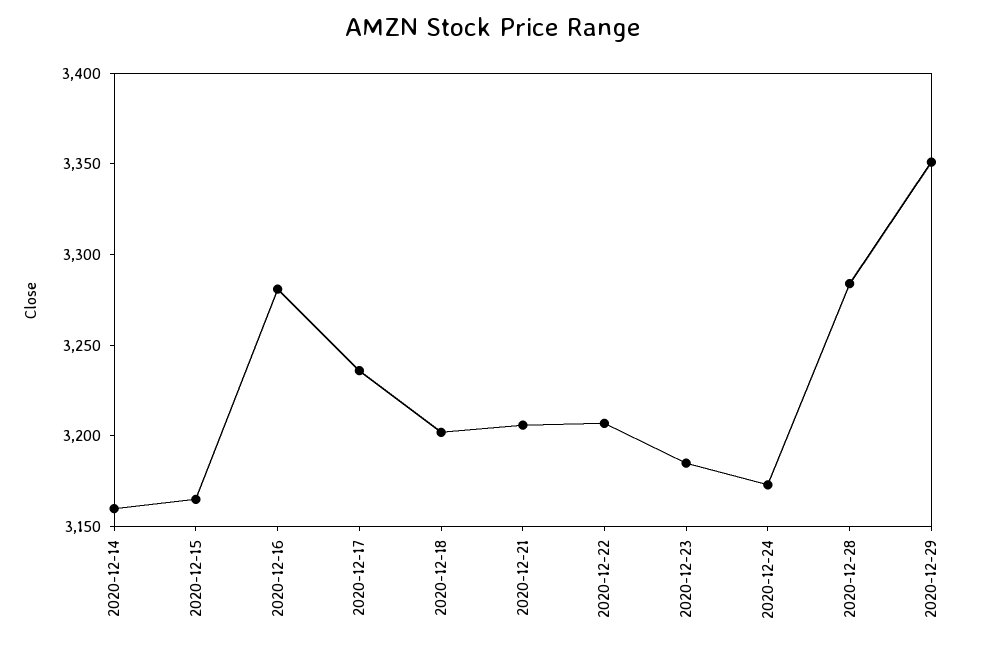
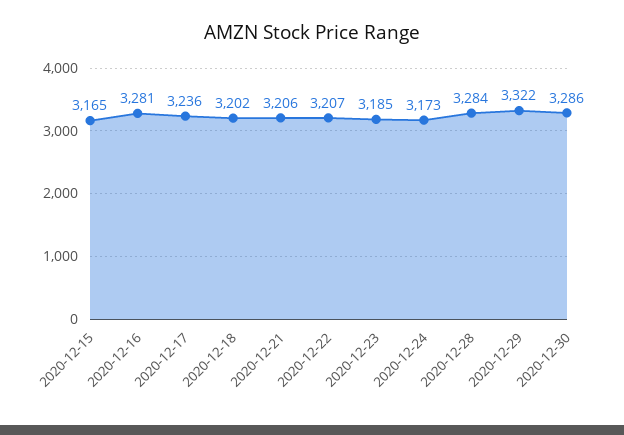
2020-12-14: 3160 -> none
2020-12-29: 3350 -> 3322
2020-12-30: none -> 3286

